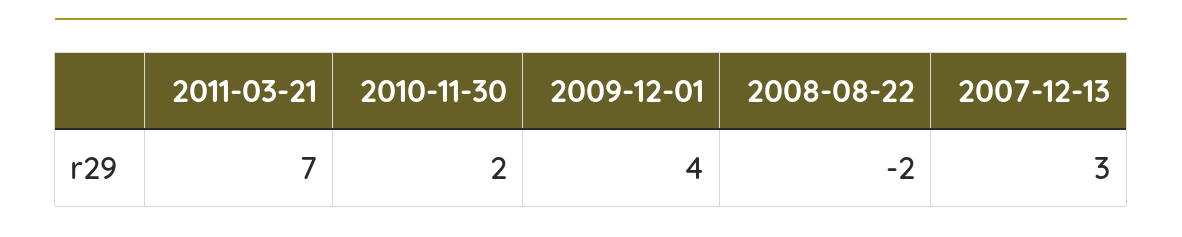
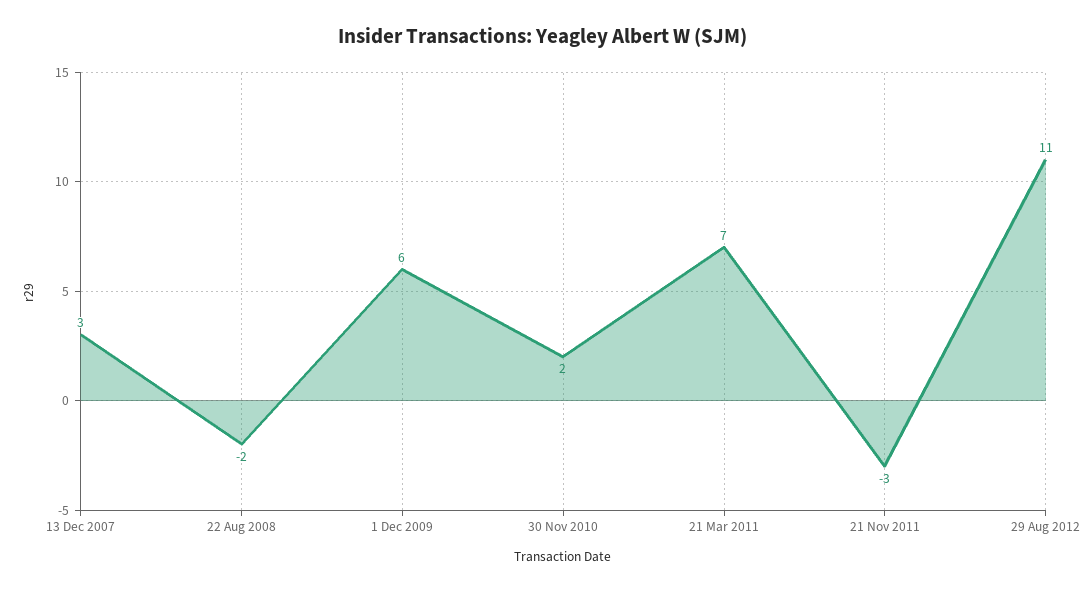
2009-12-01: 4 -> 6
21 Nov 2011: none -> -3
29 Aug 2012: none -> 11

